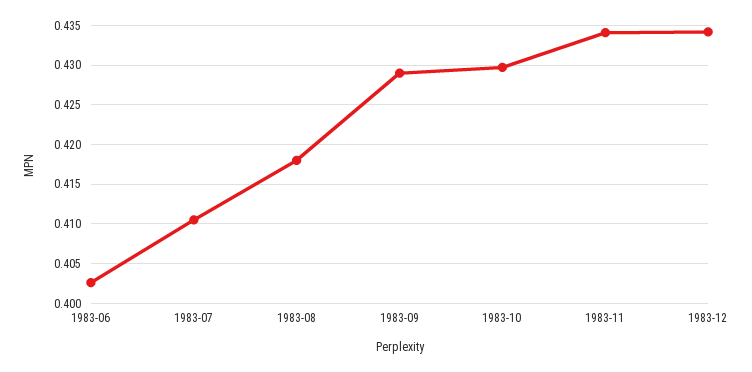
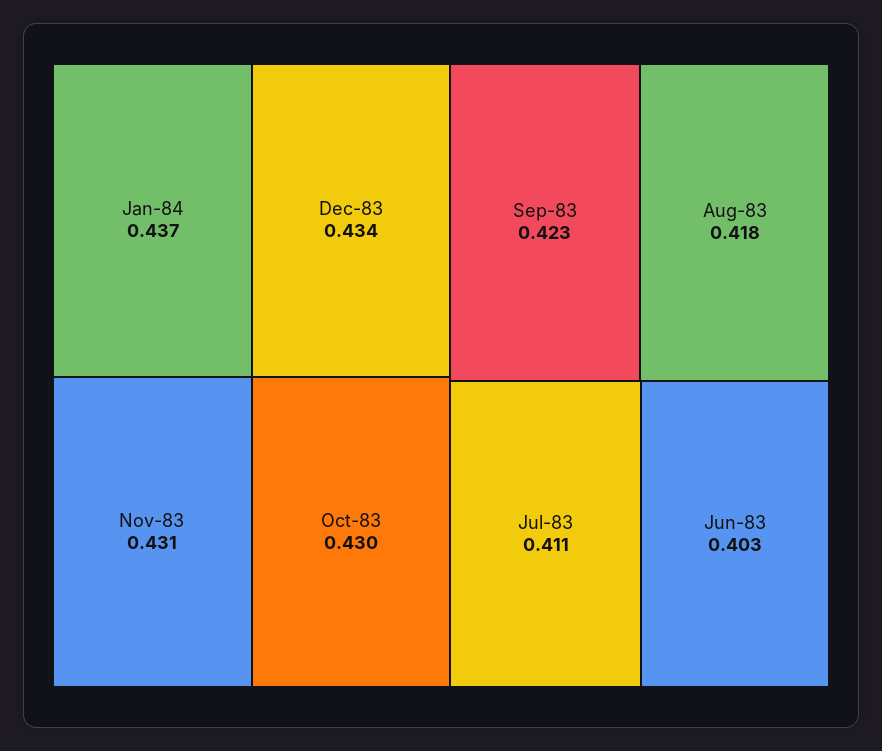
1983-09: 0.429 -> 0.423
1983-11: 0.434 -> 0.431
Jan-84: none -> 0.437

